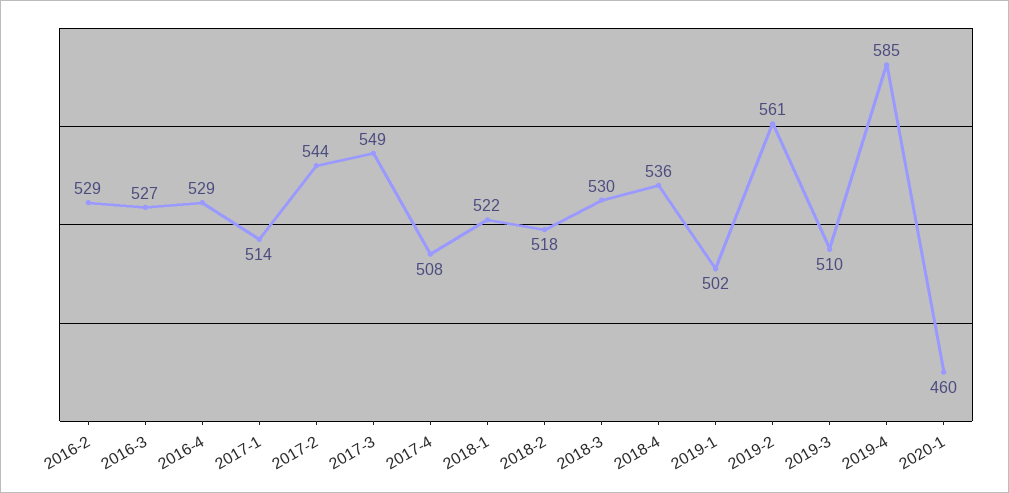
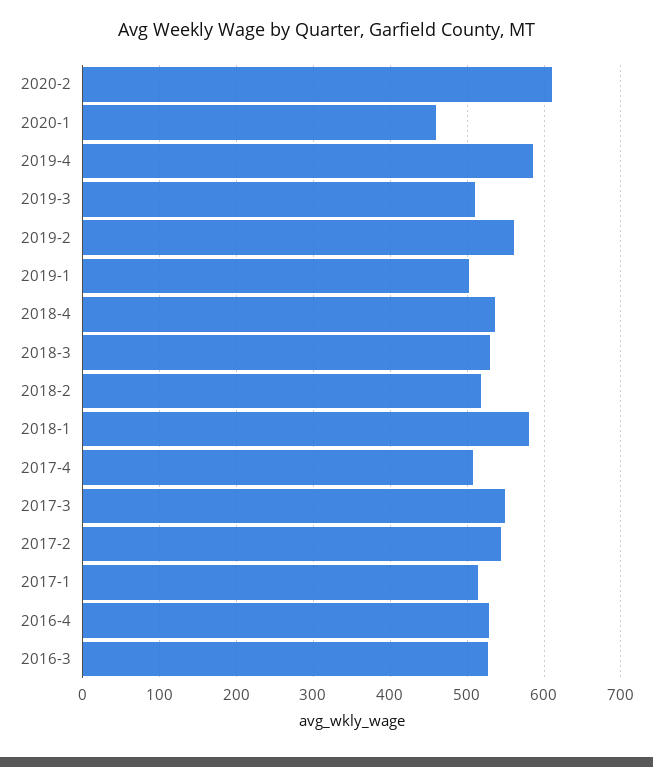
2016-2: 529 -> none
2018-1: 522 -> 580
2020-2: none -> 610

